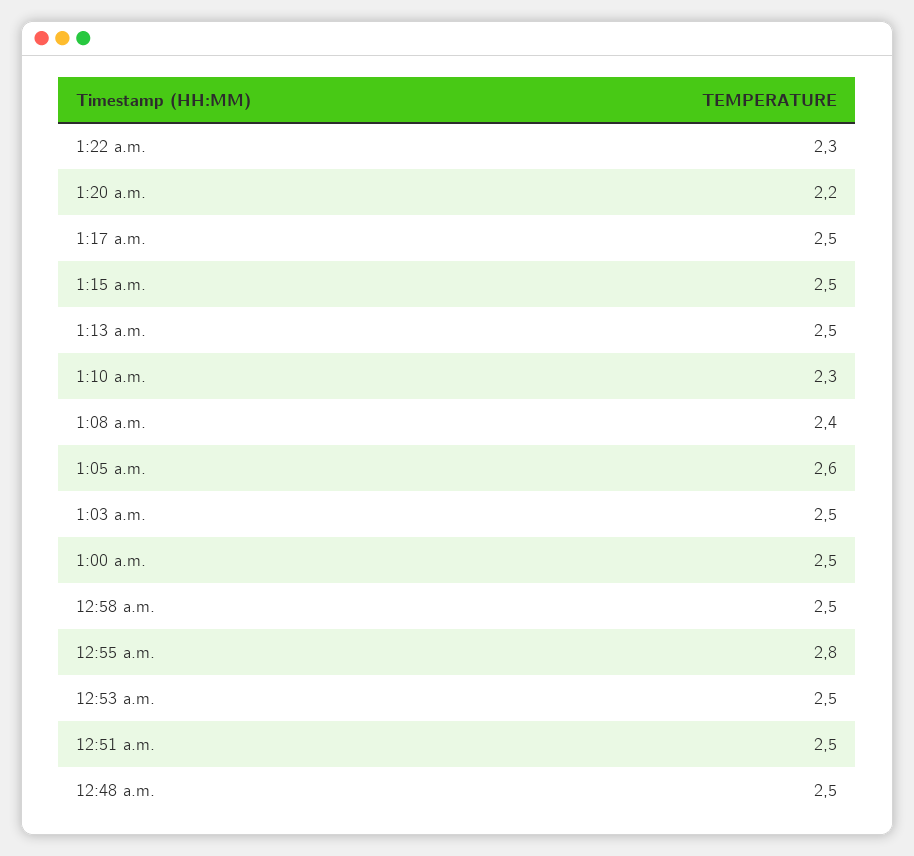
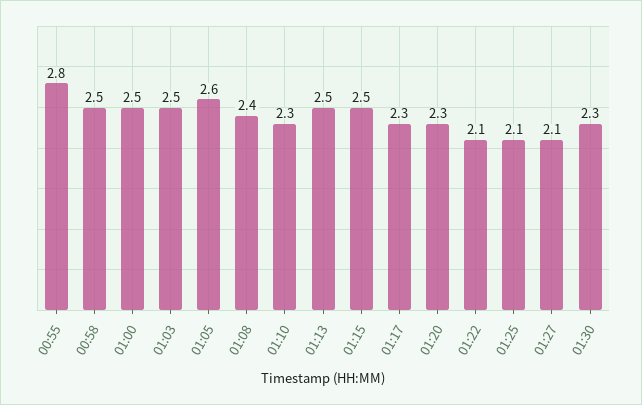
1:22 a.m.: 2.3 -> 2.1
1:20 a.m.: 2.2 -> 2.3
1:17 a.m.: 2.5 -> 2.3
12:53 a.m.: 2.5 -> none
12:51 a.m.: 2.5 -> none
12:48 a.m.: 2.5 -> none
01:25: none -> 2.1
01:27: none -> 2.1
01:30: none -> 2.3

